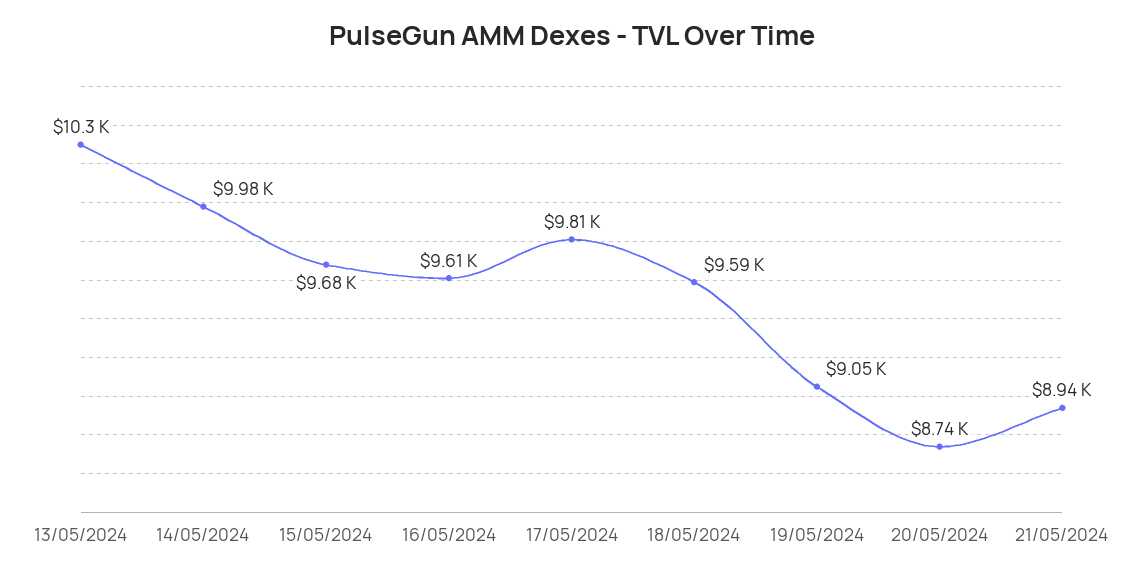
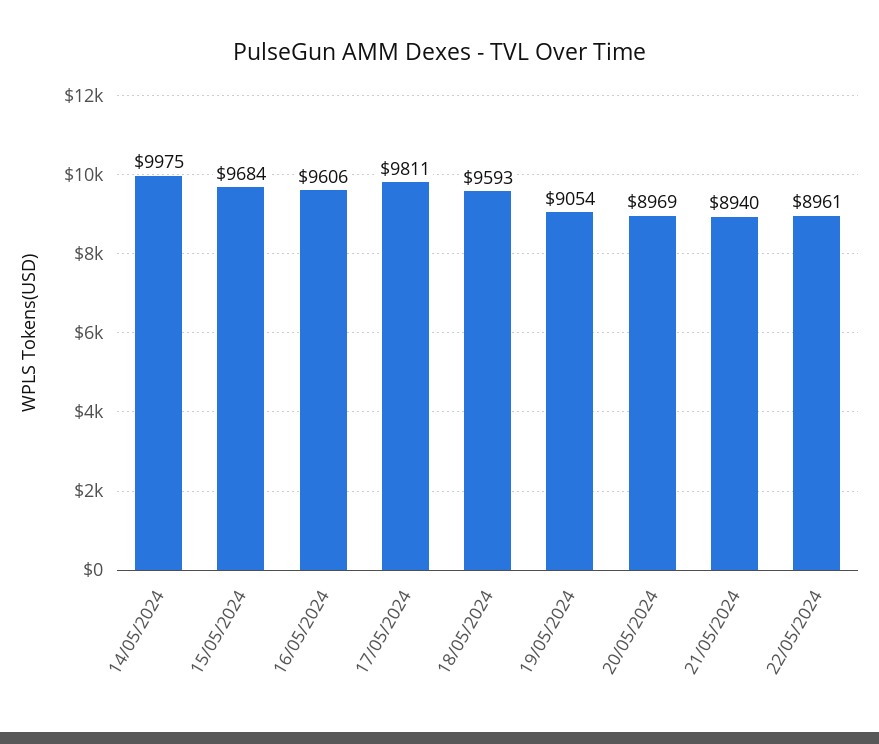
13/05/2024: 10300 -> none
20/05/2024: 8740 -> 8969
22/05/2024: none -> 8961

